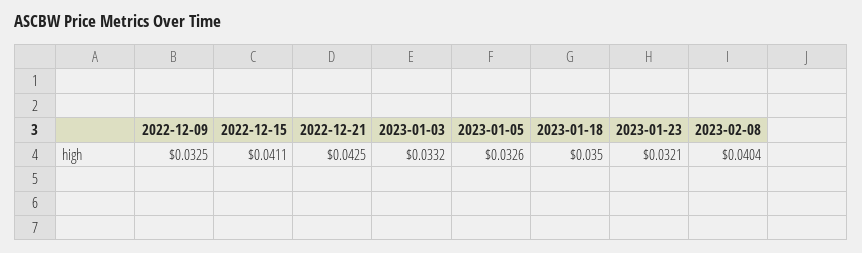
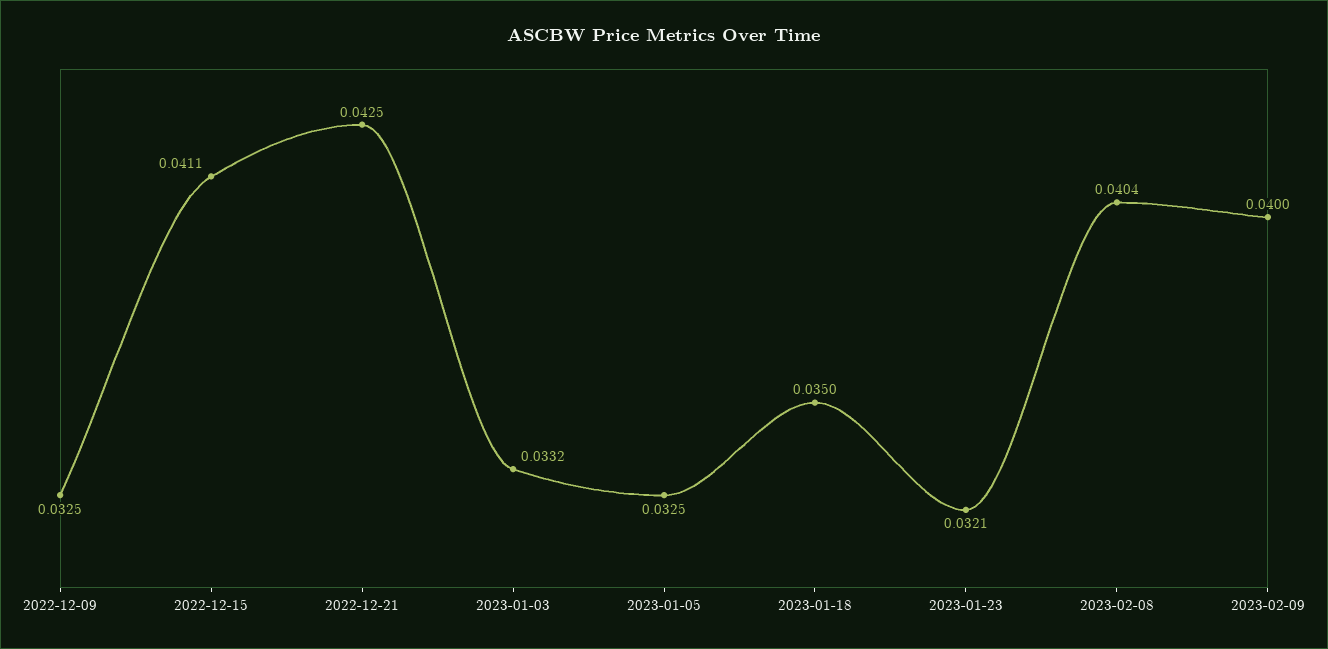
2023-01-05: 0.0326 -> 0.0325
2023-02-09: none -> 0.04

